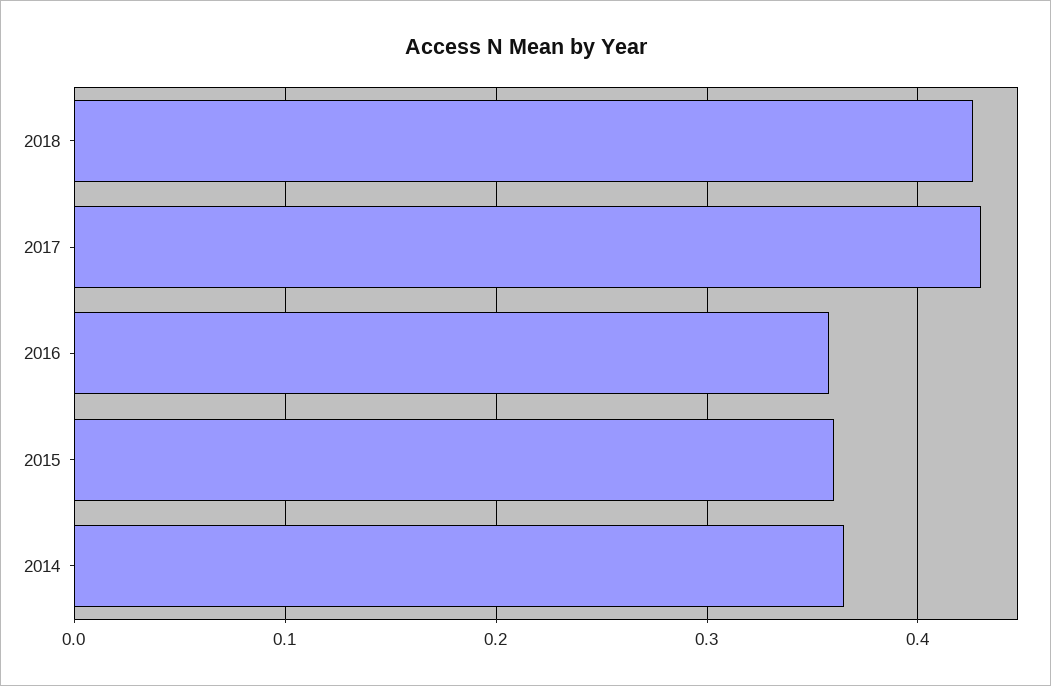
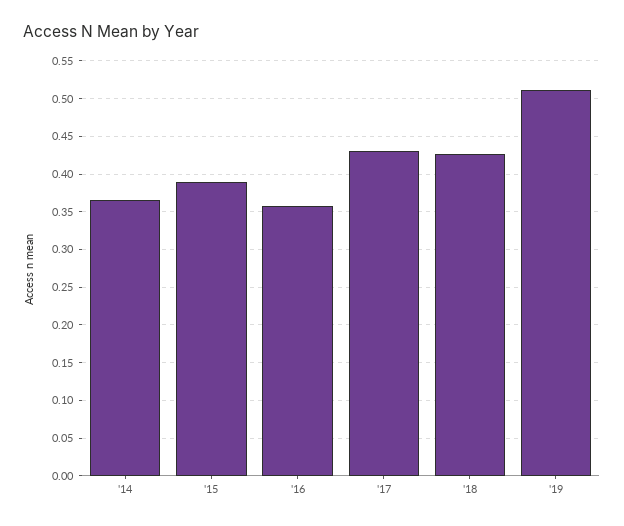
2015: 0.36 -> 0.39
'19: none -> 0.51

